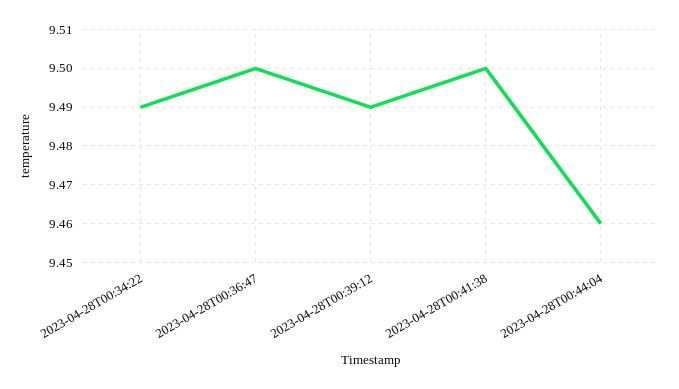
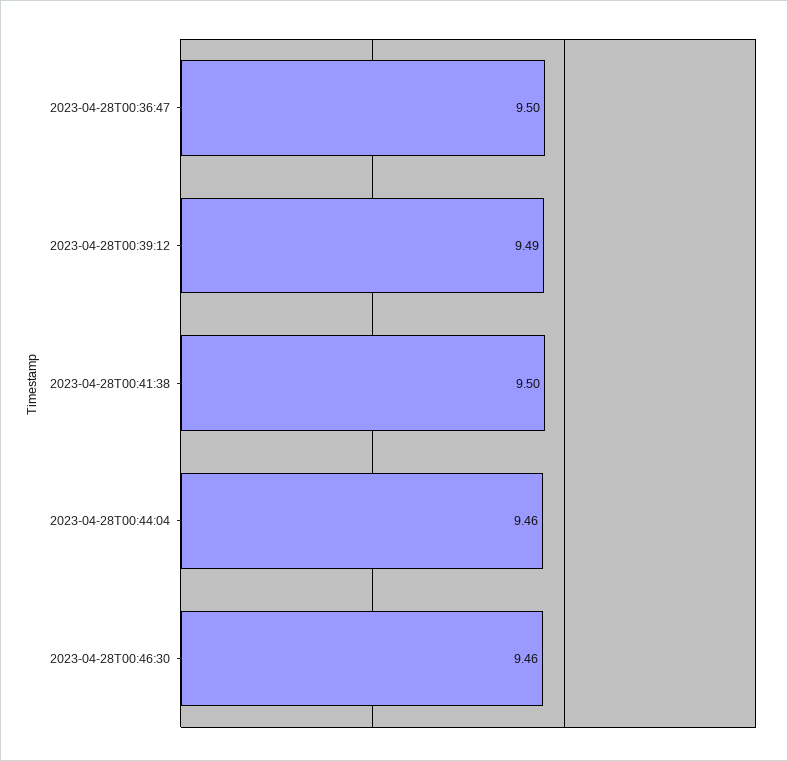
2023-04-28T00:34:22: 9.49 -> none
2023-04-28T00:46:30: none -> 9.46

